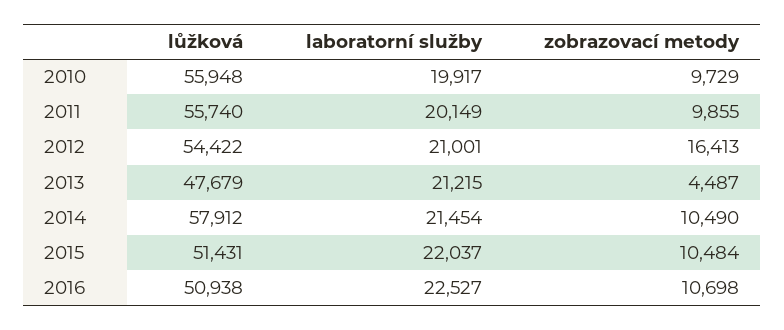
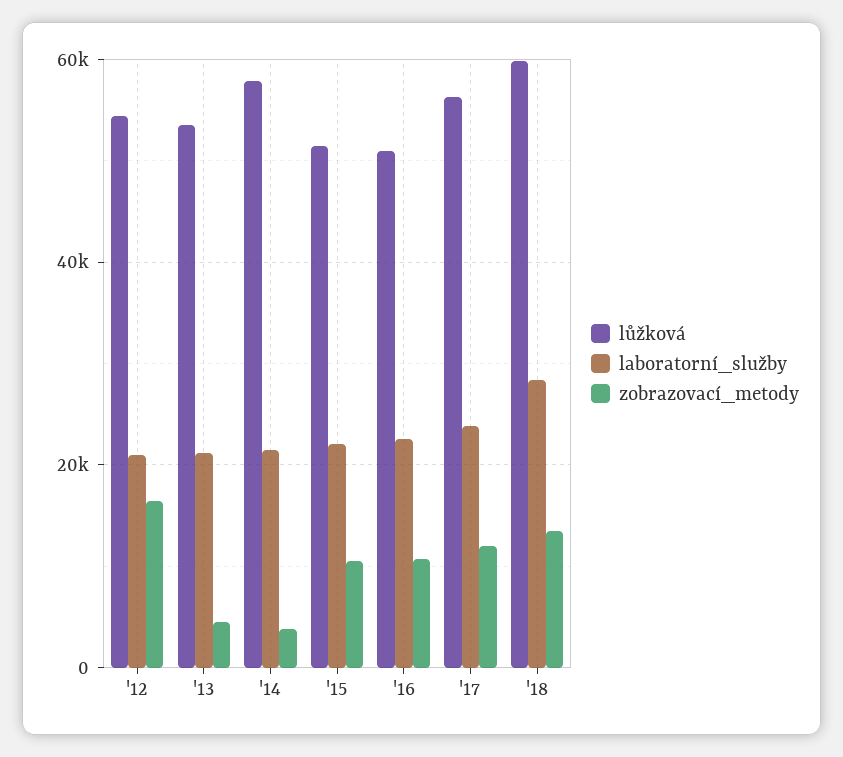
lůžková, 2010: 55948 -> none
laboratorní služby, 2010: 19917 -> none
zobrazovací metody, 2010: 9729 -> none
lůžková, 2011: 55740 -> none
laboratorní služby, 2011: 20149 -> none
zobrazovací metody, 2011: 9855 -> none
lůžková, 2013: 47679 -> 54000
zobrazovací metody, 2014: 10490 -> 4000
lůžková, '17: none -> 56000
laboratorní služby, '17: none -> 24000
zobrazovací metody, '17: none -> 12000
lůžková, '18: none -> 60000
laboratorní služby, '18: none -> 28000
zobrazovací metody, '18: none -> 14000

